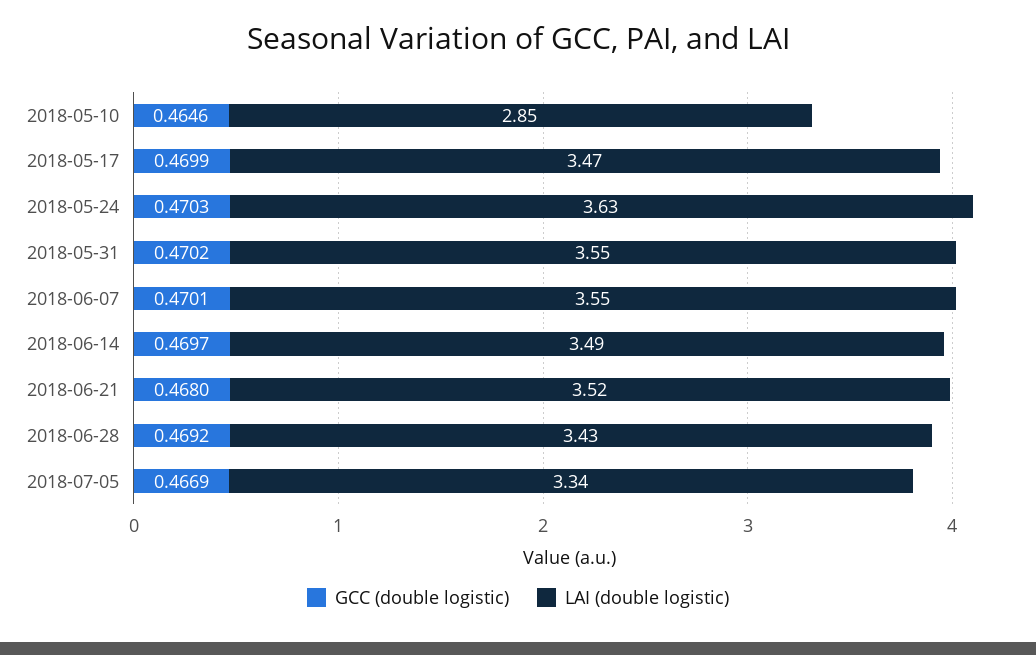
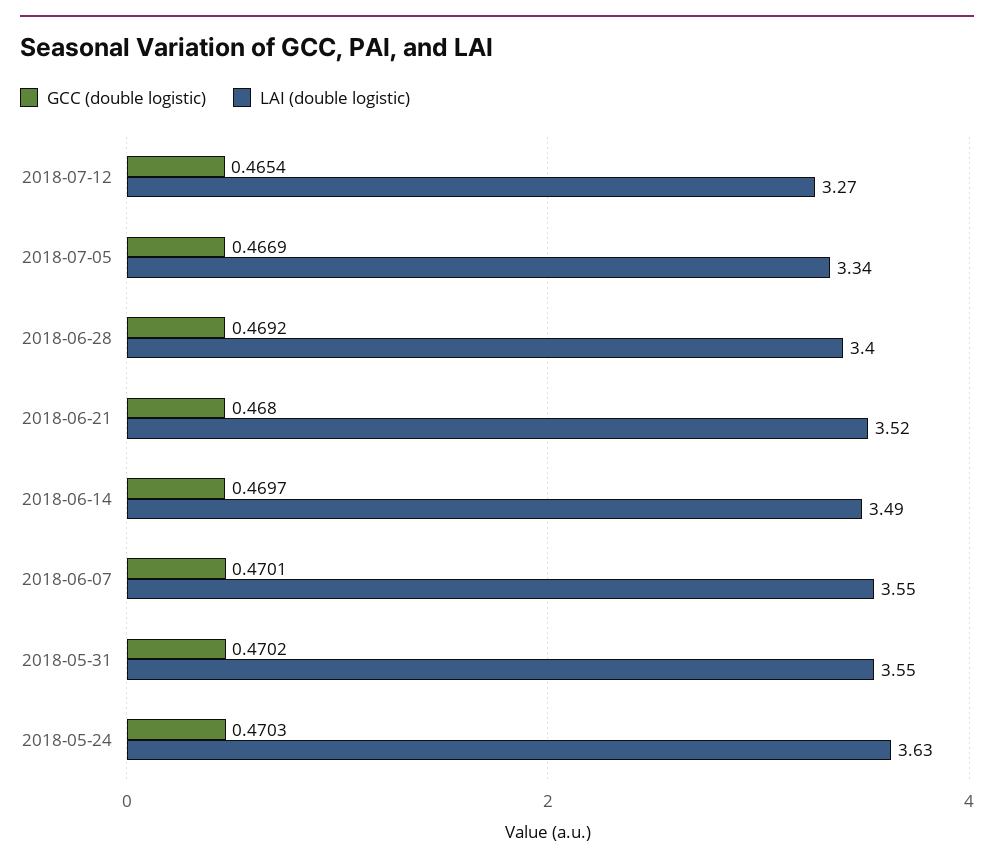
GCC (double logistic), 2018-05-10: 0.4646 -> none
LAI (double logistic), 2018-05-10: 2.85 -> none
GCC (double logistic), 2018-05-17: 0.4699 -> none
LAI (double logistic), 2018-05-17: 3.47 -> none
LAI (double logistic), 2018-06-28: 3.43 -> 3.4
GCC (double logistic), 2018-07-12: none -> 0.4654
LAI (double logistic), 2018-07-12: none -> 3.27

